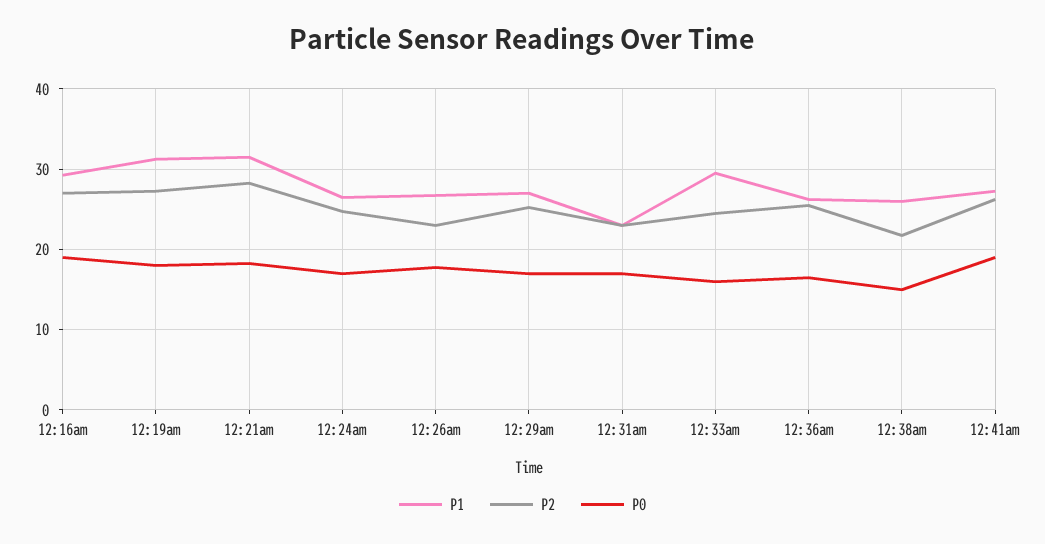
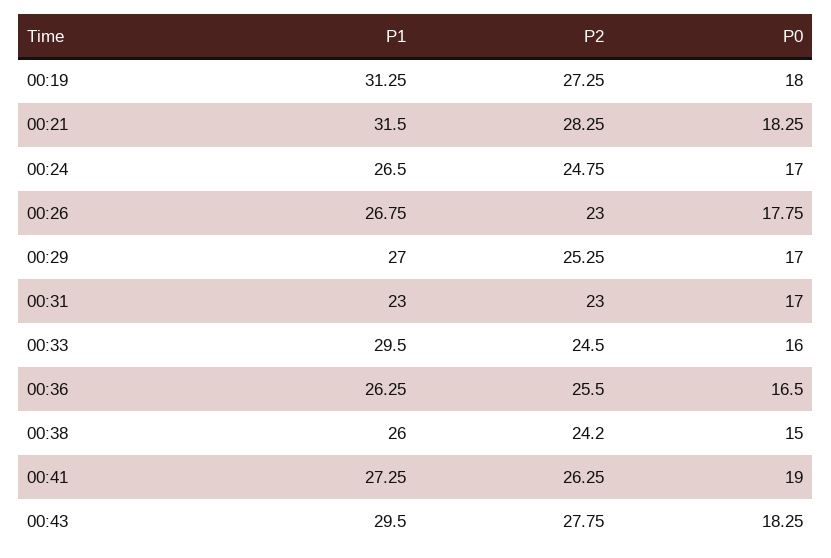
P1, 12:16am: 29 -> none
P2, 12:16am: 27 -> none
P0, 12:16am: 19 -> none
P2, 12:38am: 22 -> 24.2
P1, 00:43: none -> 29.5
P2, 00:43: none -> 27.75
P0, 00:43: none -> 18.25

